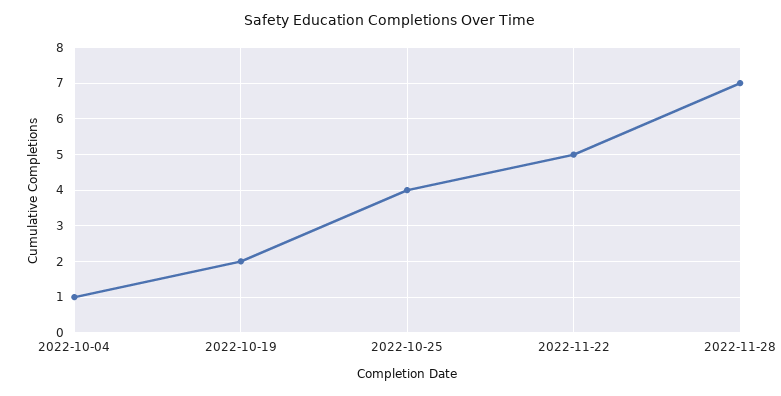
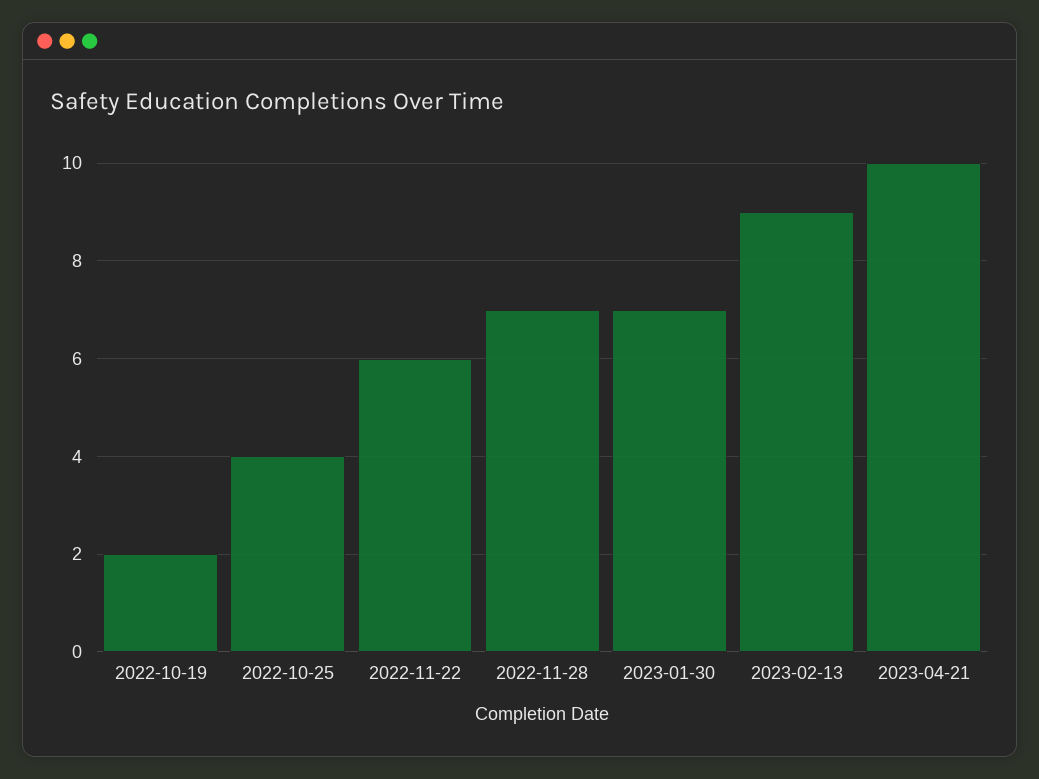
2022-10-04: 1 -> none
2022-11-22: 5 -> 6
2023-01-30: none -> 7
2023-02-13: none -> 9
2023-04-21: none -> 10

